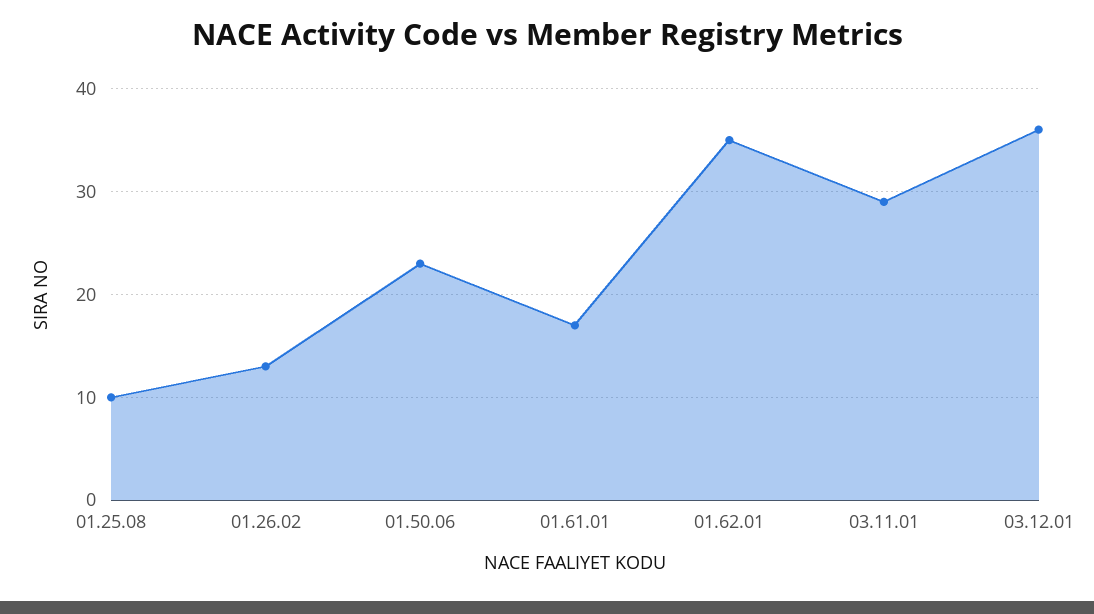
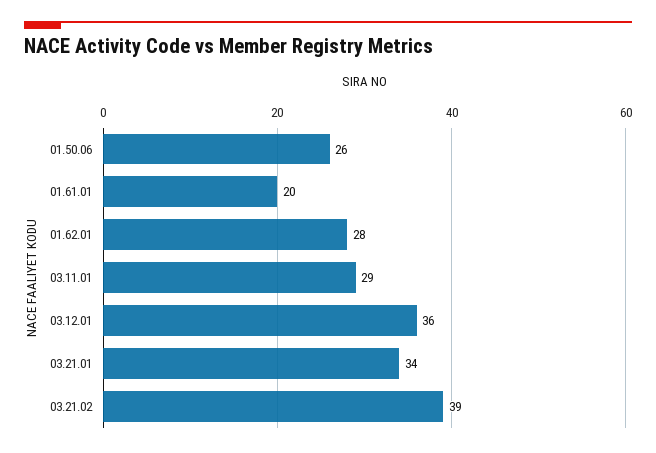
01.25.08: 10 -> none
01.26.02: 13 -> none
01.50.06: 23 -> 26
01.61.01: 17 -> 20
01.62.01: 35 -> 28
03.21.01: none -> 34
03.21.02: none -> 39

